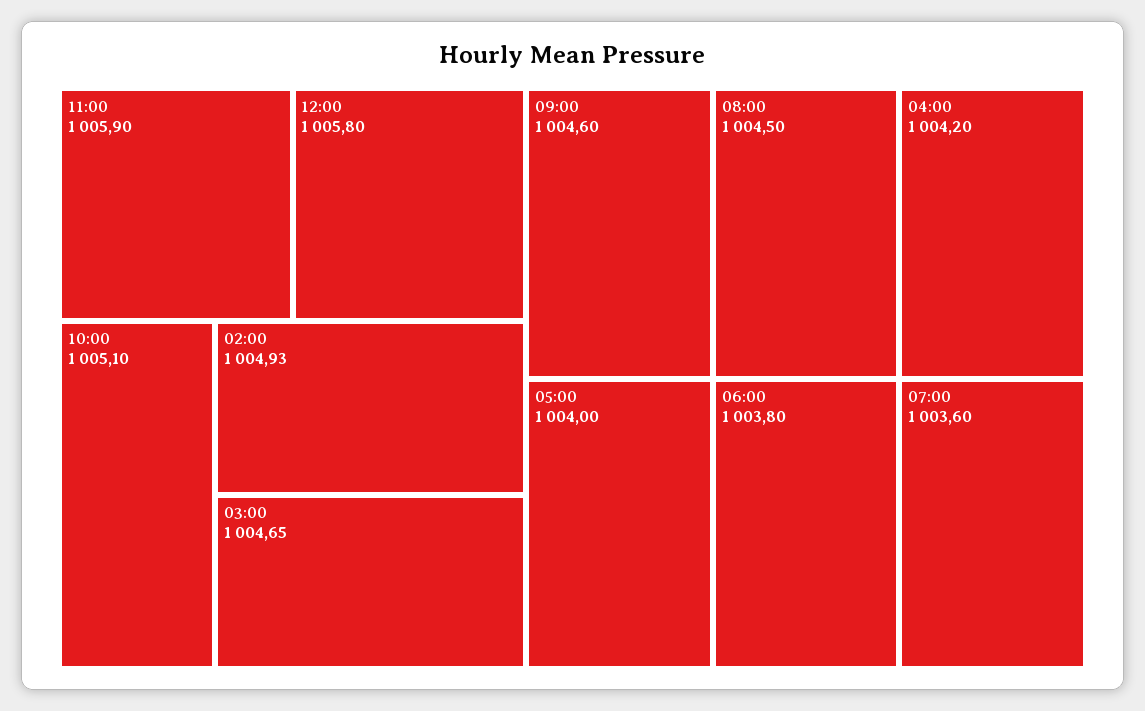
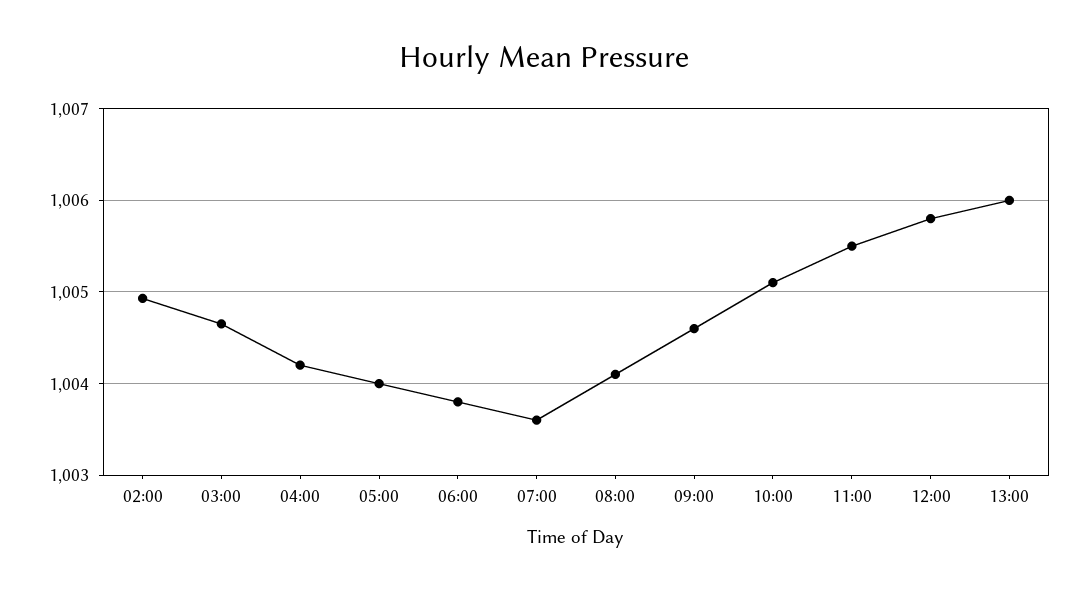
11:00: 1005.9 -> 1005.5
08:00: 1004.5 -> 1004.1
13:00: none -> 1006

